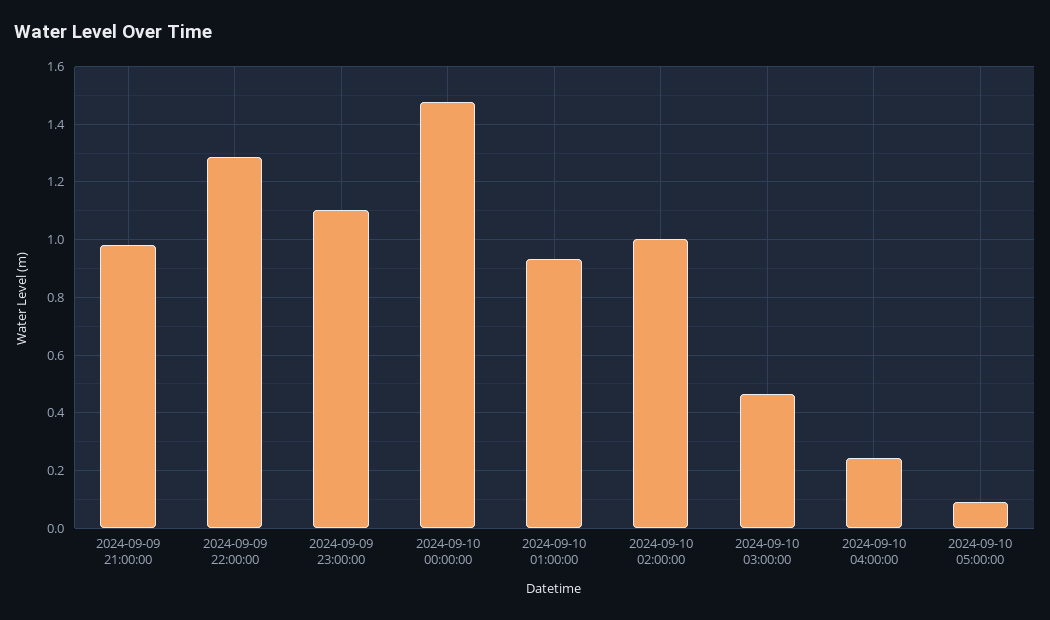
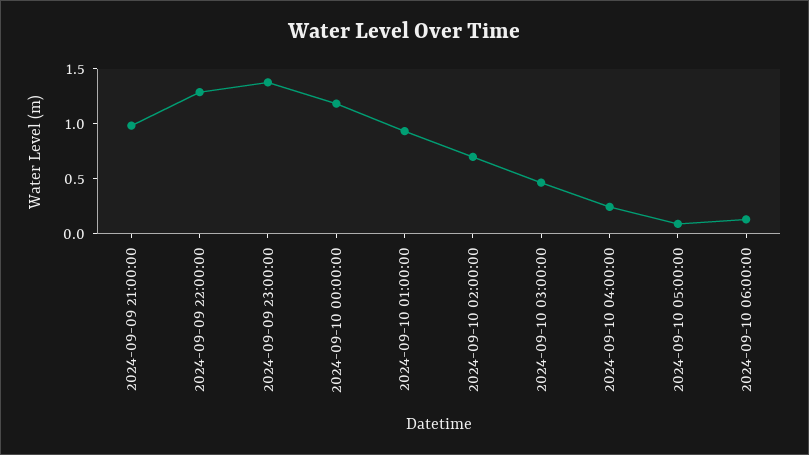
2024-09-09 23:00:00: 1.1 -> 1.4
2024-09-10 00:00:00: 1.475 -> 1.2
2024-09-10 02:00:00: 1 -> 0.7
2024-09-10 06:00:00: none -> 0.1

